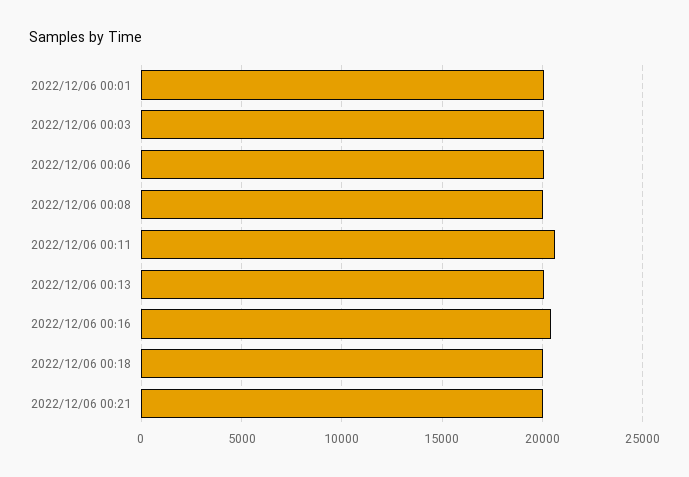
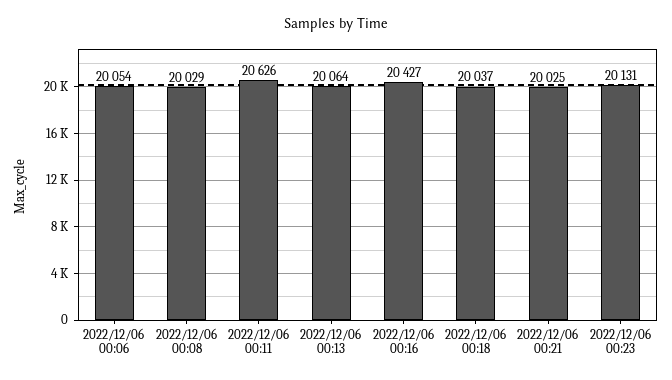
2022/12/06 00:01: 20000 -> none
2022/12/06 00:03: 20000 -> none
2022/12/06 00:23: none -> 20131

